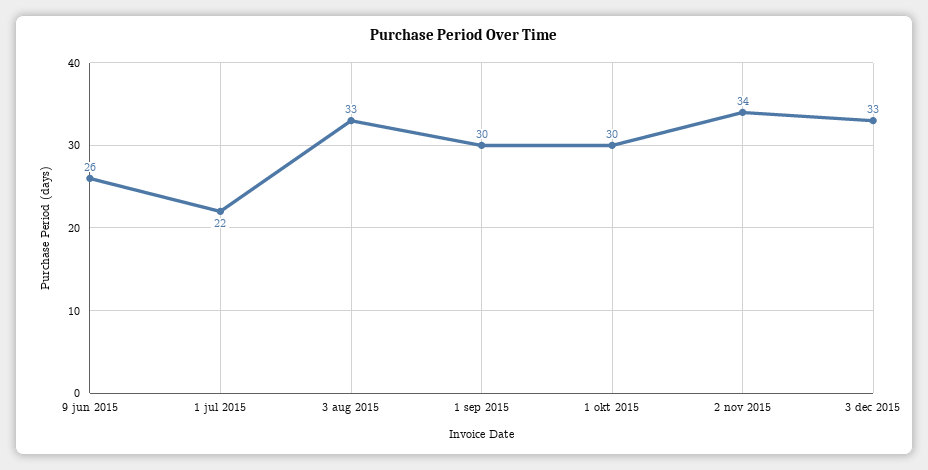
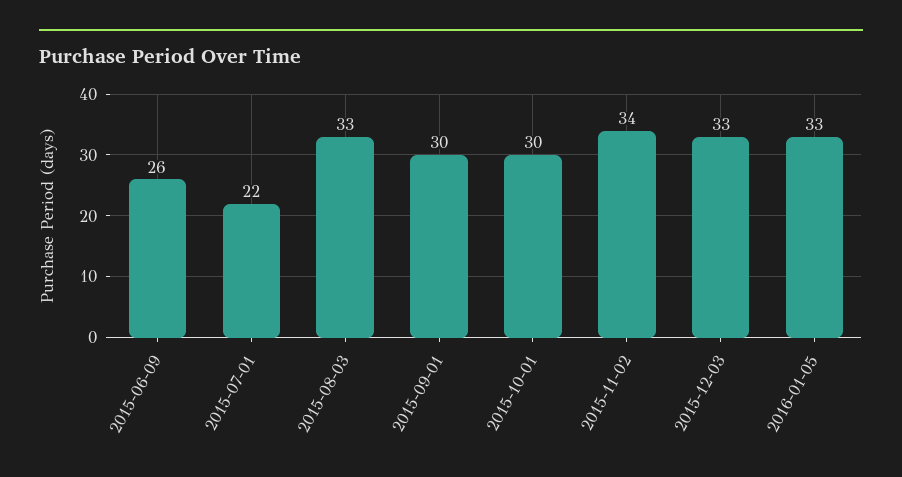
2016-01-05: none -> 33

